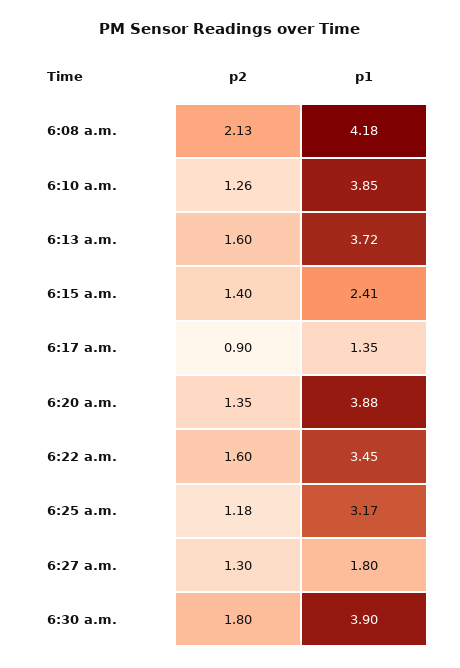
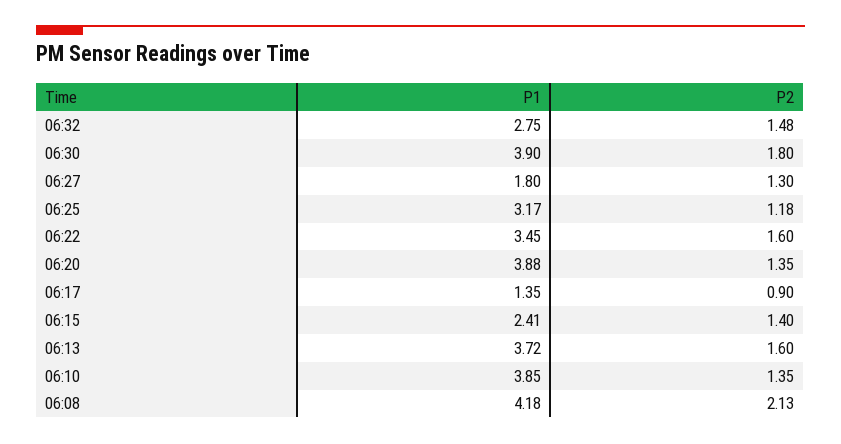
p2, 6:10 a.m.: 1.26 -> 1.35
p1, 06:32: none -> 2.75
p2, 06:32: none -> 1.48

